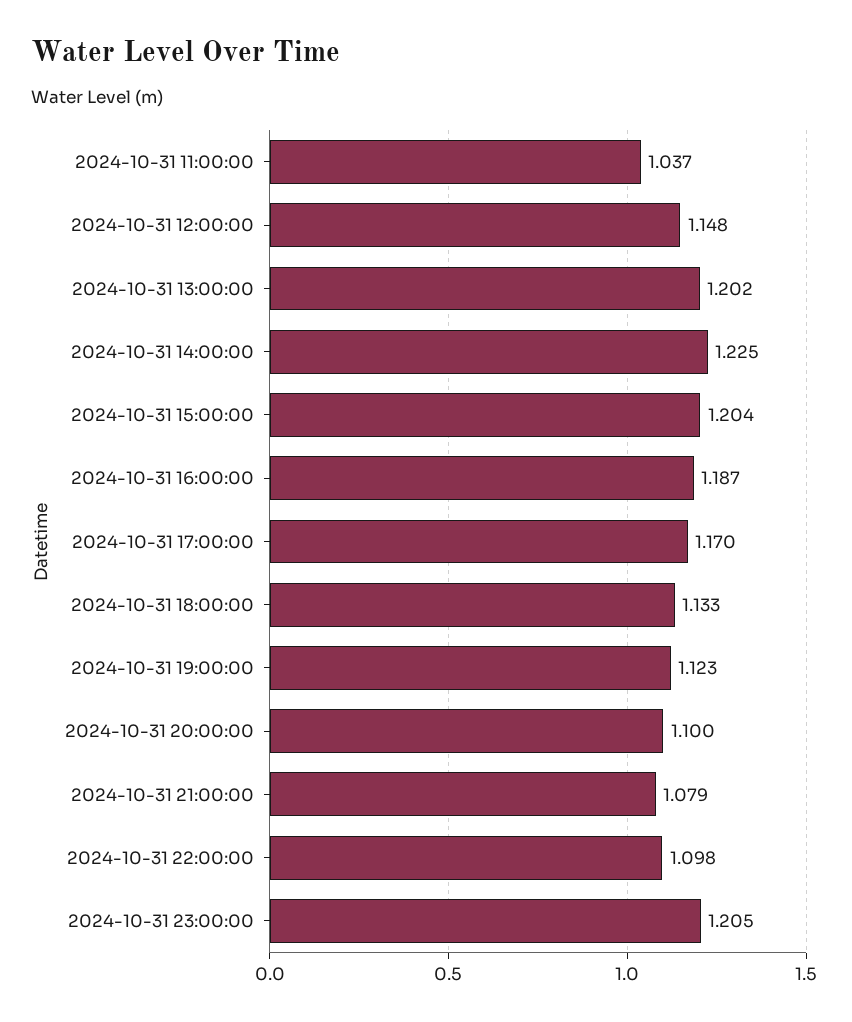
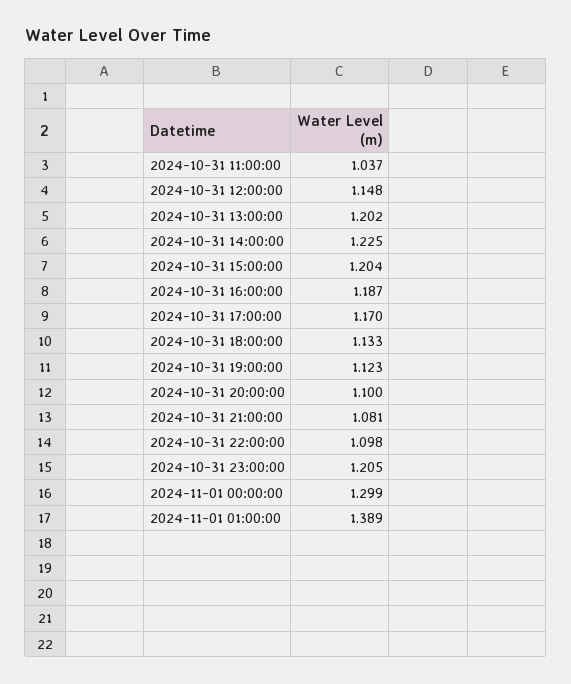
2024-10-31 21:00:00: 1.079 -> 1.081
2024-11-01 00:00:00: none -> 1.299
2024-11-01 01:00:00: none -> 1.389

